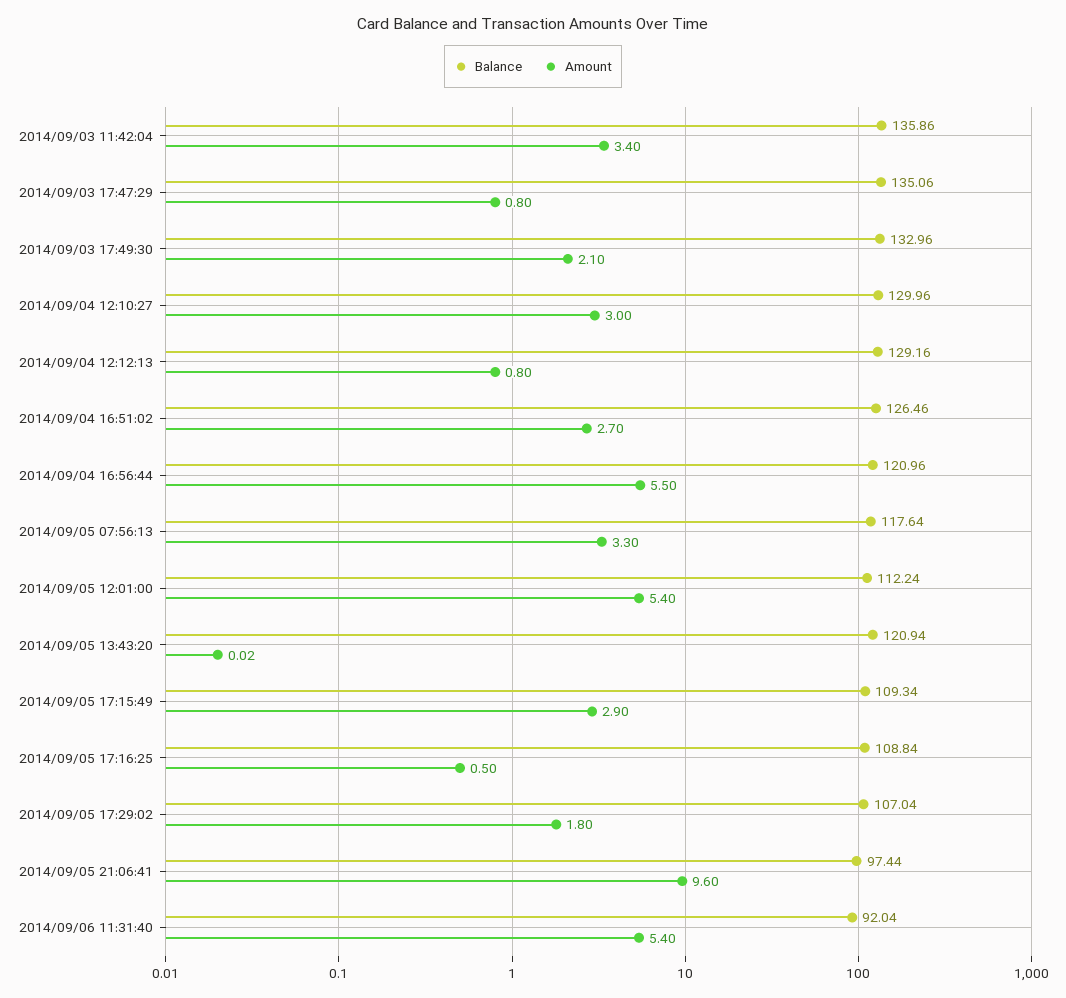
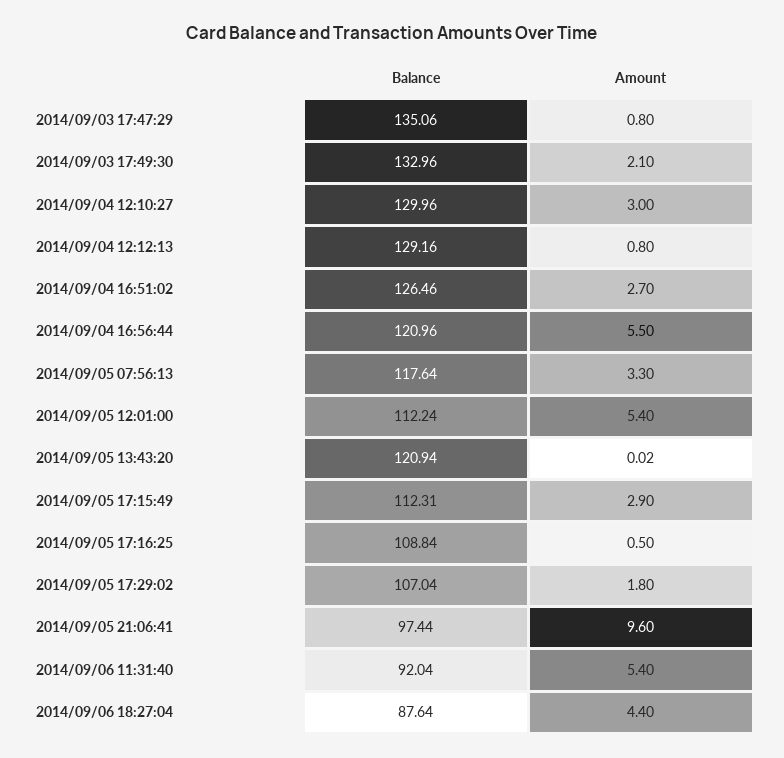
Balance, 2014/09/03 11:42:04: 135.86 -> none
Amount, 2014/09/03 11:42:04: 3.4 -> none
Balance, 2014/09/05 17:15:49: 109.34 -> 112.31
Balance, 2014/09/06 18:27:04: none -> 87.64
Amount, 2014/09/06 18:27:04: none -> 4.4

